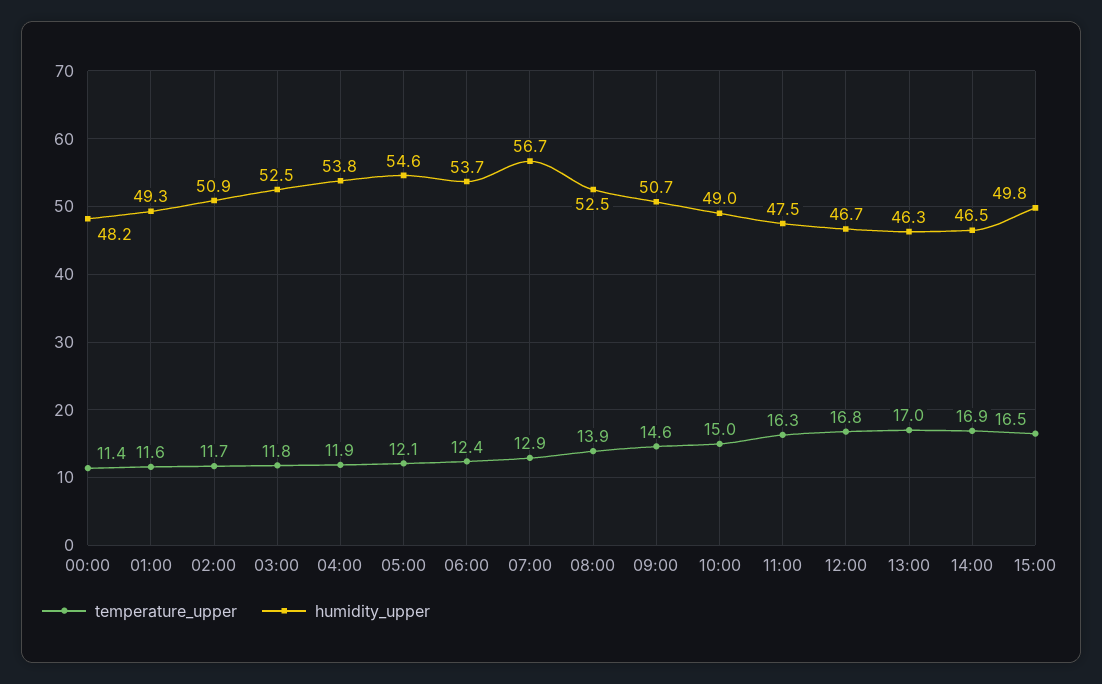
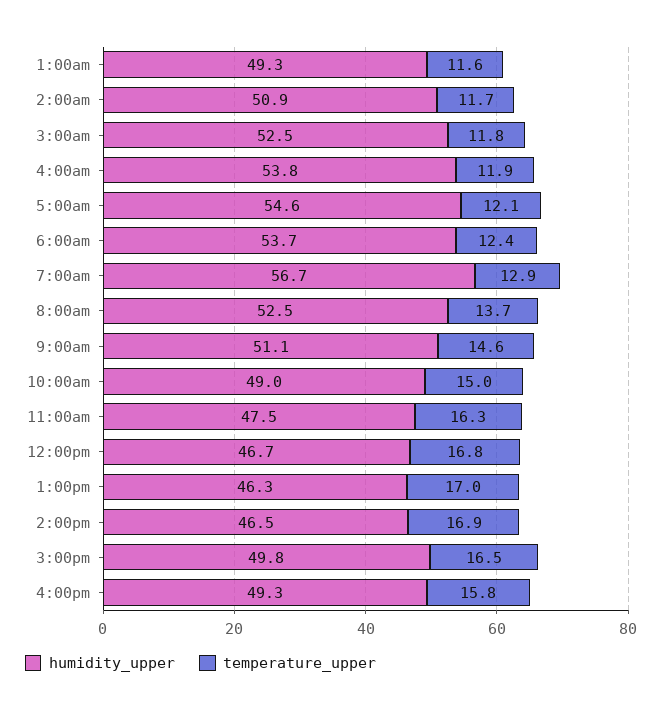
temperature_upper, 00:00: 11.4 -> none
humidity_upper, 00:00: 48.2 -> none
temperature_upper, 08:00: 13.9 -> 13.7
humidity_upper, 09:00: 50.7 -> 51.1
humidity_upper, 4:00pm: none -> 49.3
temperature_upper, 4:00pm: none -> 15.8

